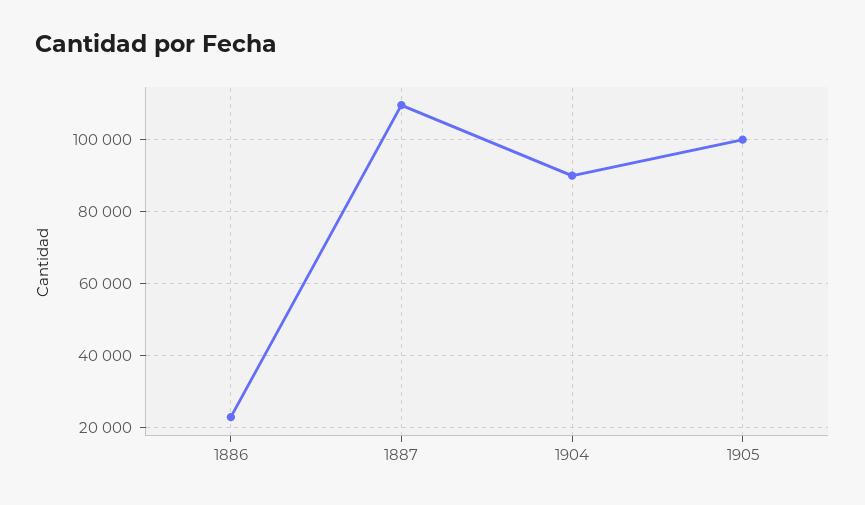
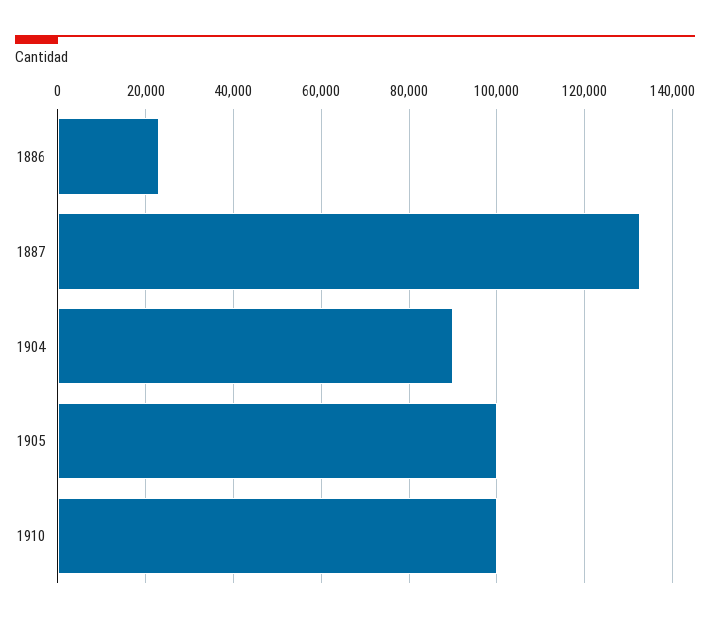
1887: 110000 -> 132000
1910: none -> 100000

